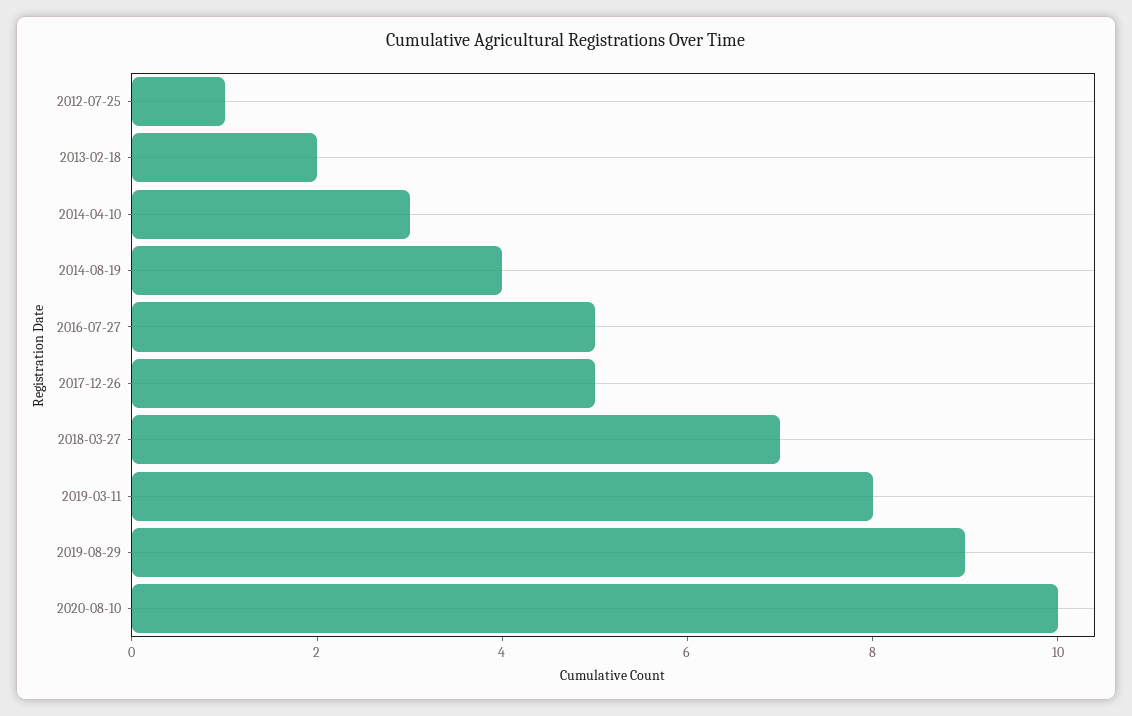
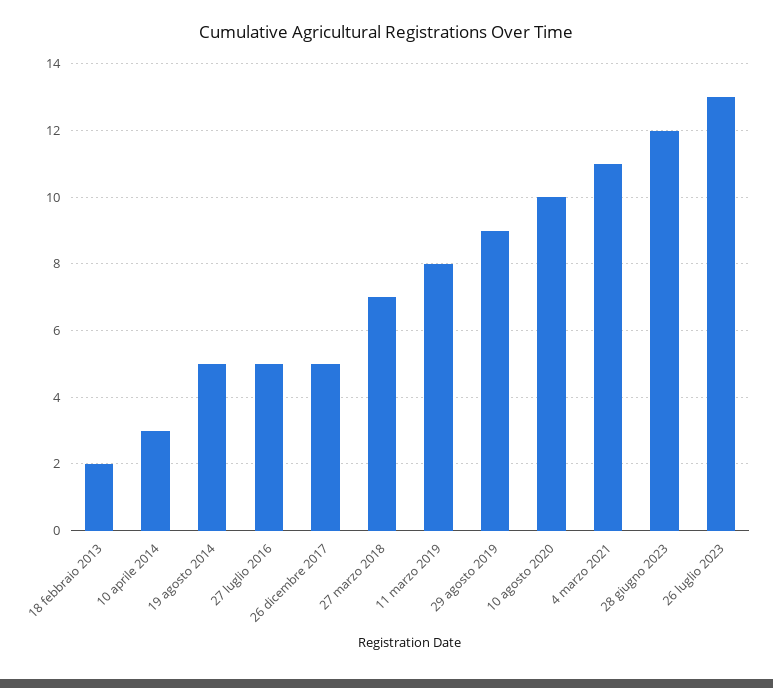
2012-07-25: 1 -> none
2014-08-19: 4 -> 5
4 marzo 2021: none -> 11
28 giugno 2023: none -> 12
26 luglio 2023: none -> 13

